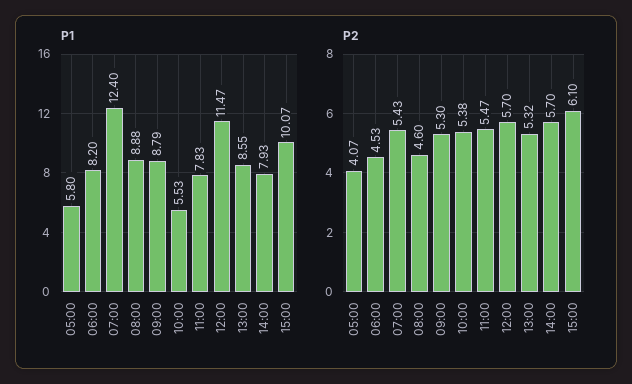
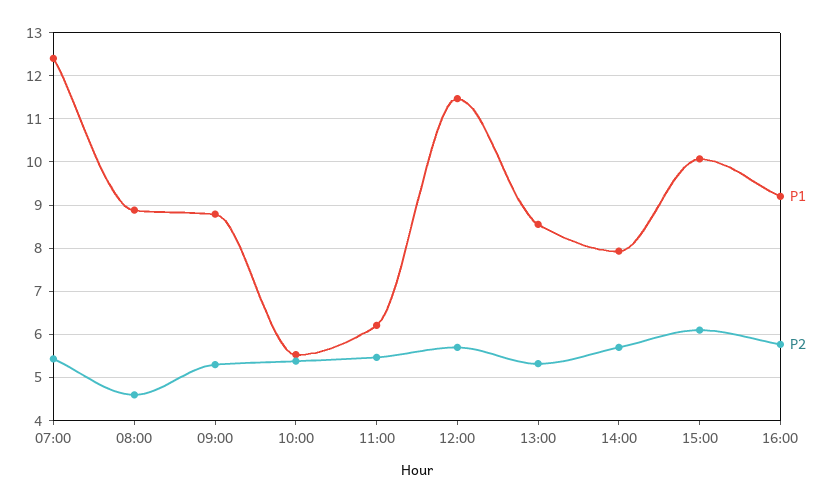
P1, 05:00: 5.8 -> none
P1, 06:00: 8.2 -> none
P1, 11:00: 7.83 -> 6.2
P2, 05:00: 4.07 -> none
P2, 06:00: 4.53 -> none
P1, 16:00: none -> 9.2
P2, 16:00: none -> 5.8

